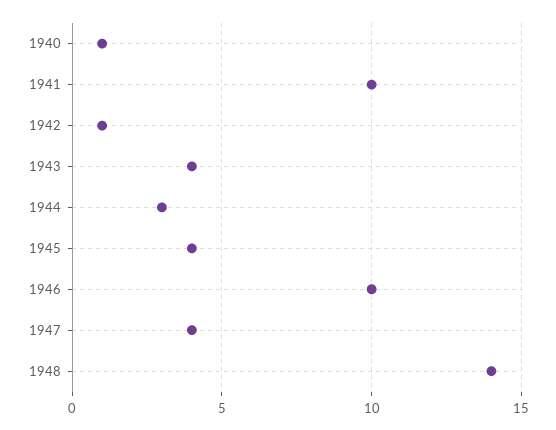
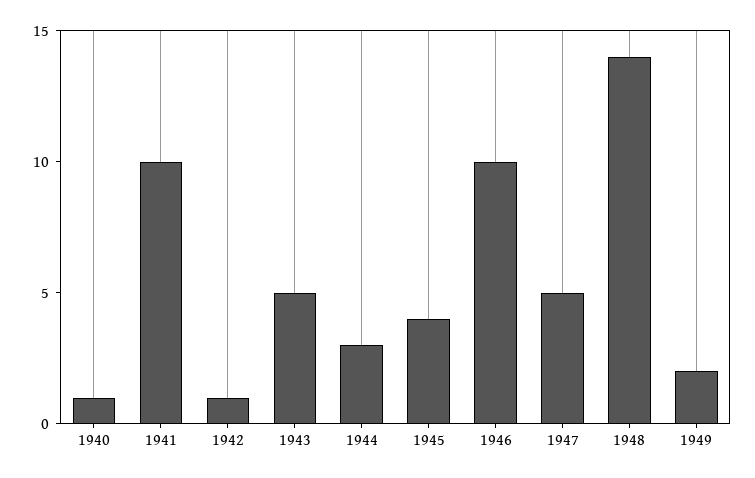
1943: 4 -> 5
1947: 4 -> 5
1949: none -> 2

